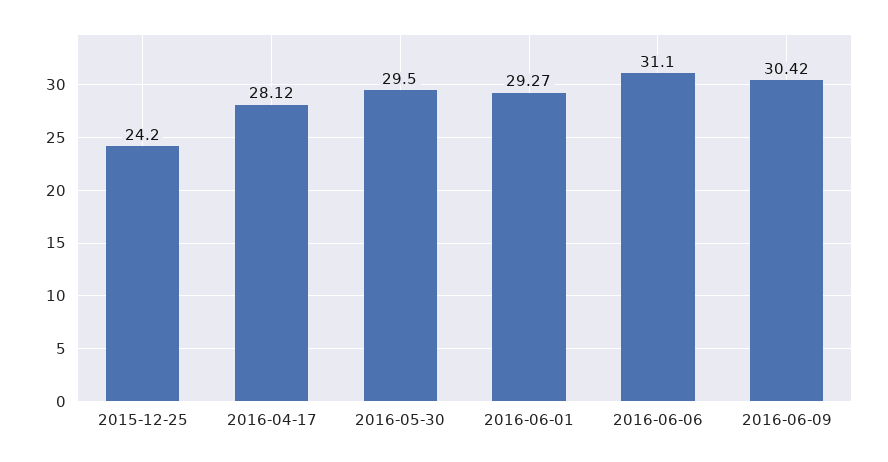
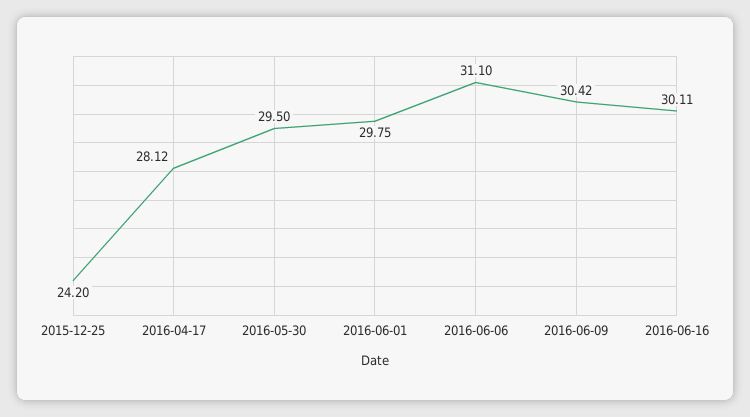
2016-06-01: 29.27 -> 29.75
2016-06-16: none -> 30.11

